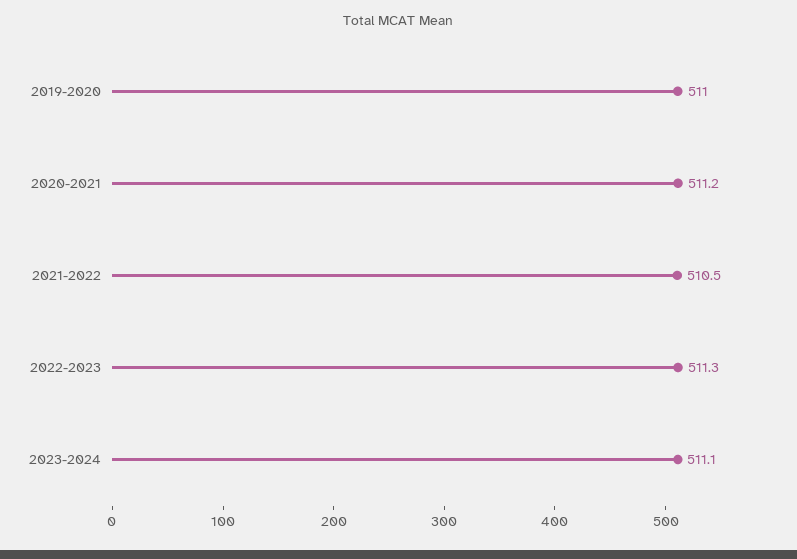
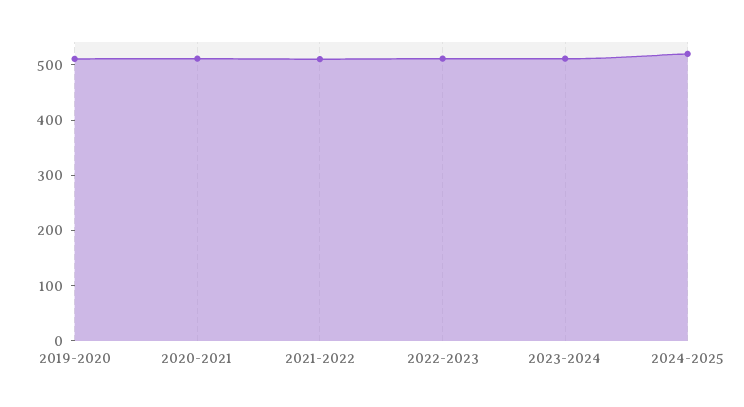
2024-2025: none -> 520

